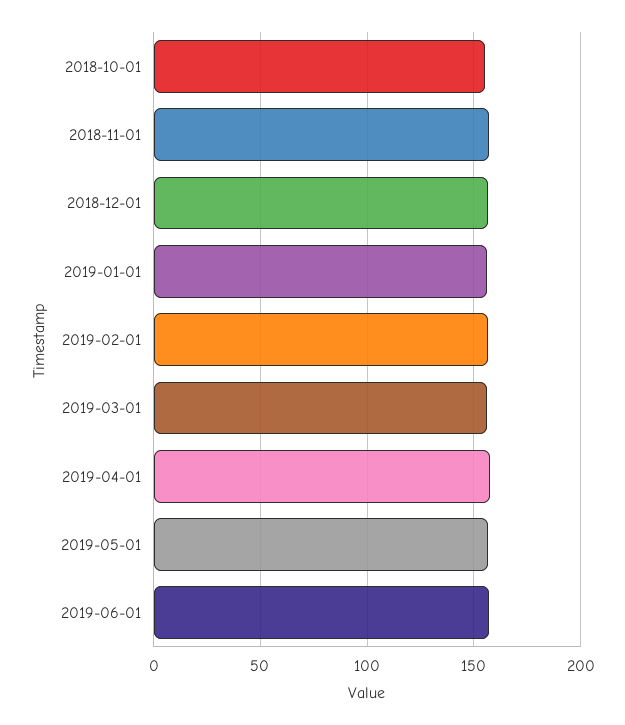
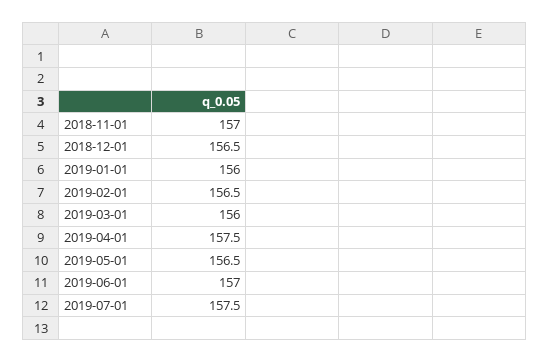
2018-10-01: 155 -> none
2019-07-01: none -> 157.5

